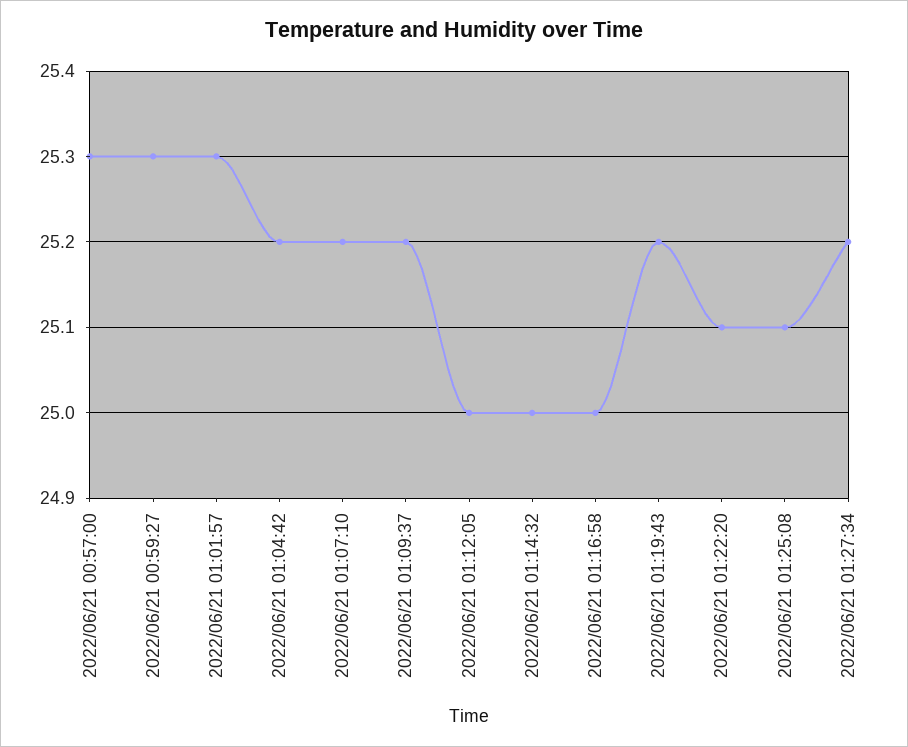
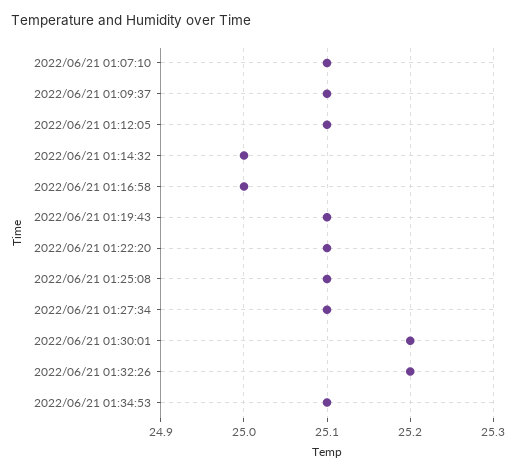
2022/06/21 00:57:00: 25.3 -> none
2022/06/21 00:59:27: 25.3 -> none
2022/06/21 01:01:57: 25.3 -> none
2022/06/21 01:04:42: 25.2 -> none
2022/06/21 01:07:10: 25.2 -> 25.1
2022/06/21 01:09:37: 25.2 -> 25.1
2022/06/21 01:12:05: 25 -> 25.1
2022/06/21 01:19:43: 25.2 -> 25.1
2022/06/21 01:27:34: 25.2 -> 25.1
2022/06/21 01:30:01: none -> 25.2
2022/06/21 01:32:26: none -> 25.2
2022/06/21 01:34:53: none -> 25.1

